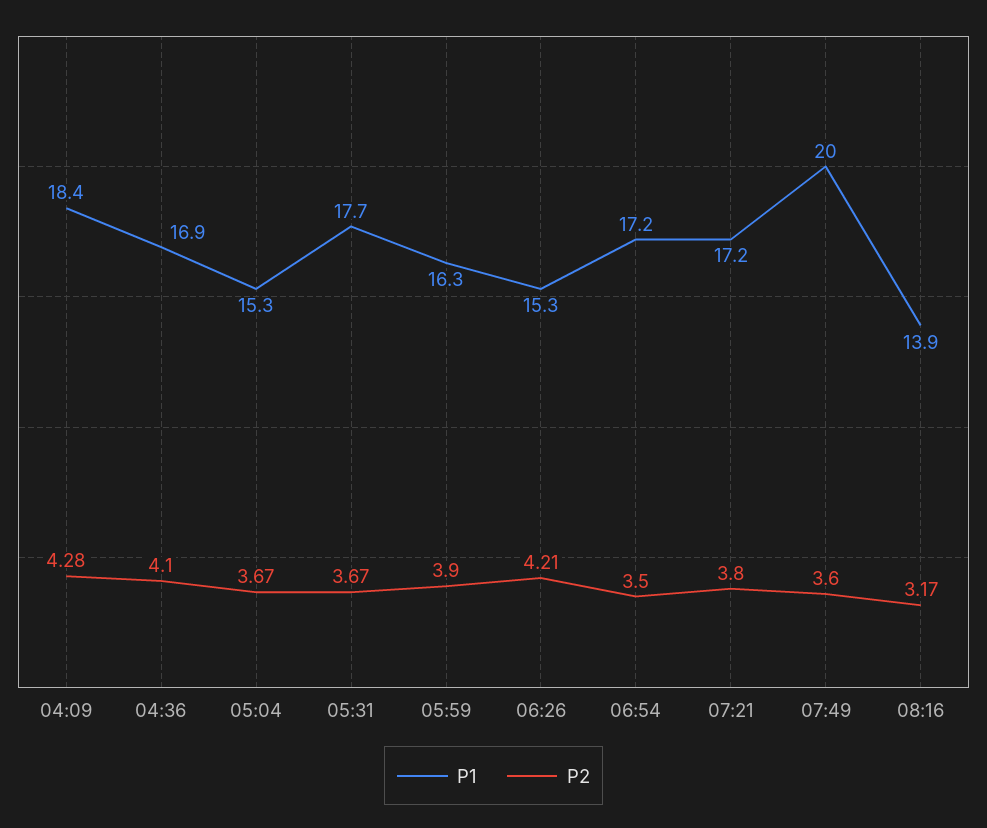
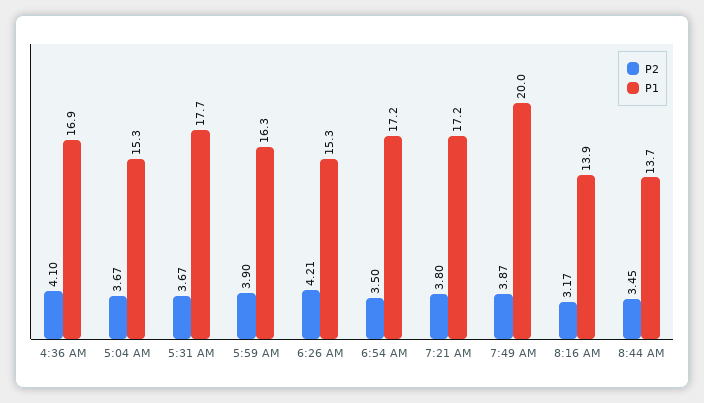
P1, 04:09: 18.4 -> none
P2, 04:09: 4.28 -> none
P2, 07:49: 3.6 -> 3.87
P2, 8:44 AM: none -> 3.45
P1, 8:44 AM: none -> 13.7

